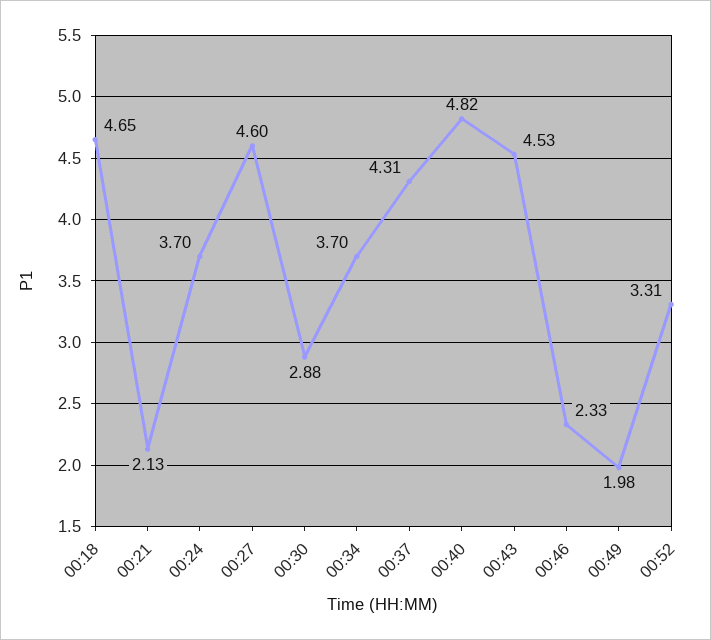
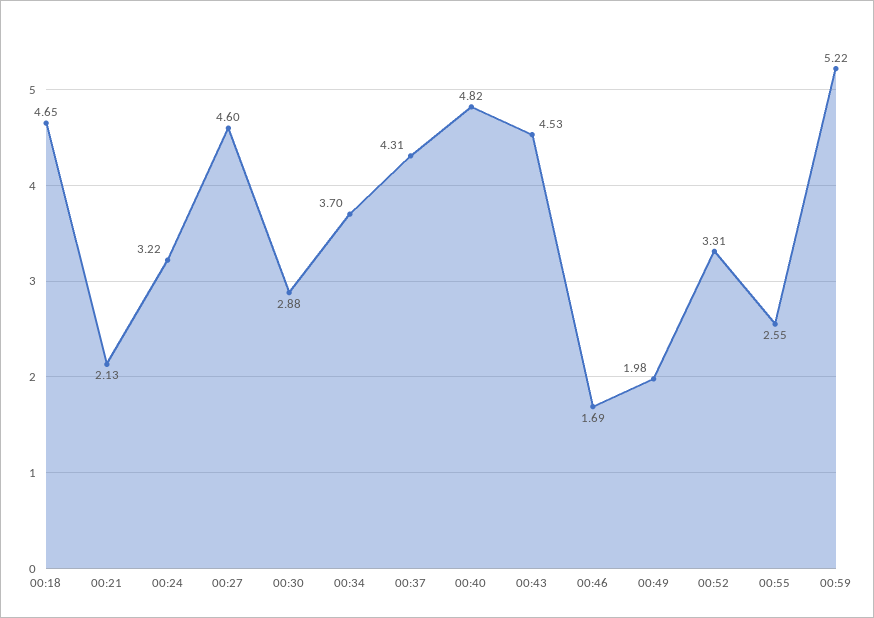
00:24: 3.7 -> 3.22
00:46: 2.33 -> 1.69
00:55: none -> 2.55
00:59: none -> 5.22

